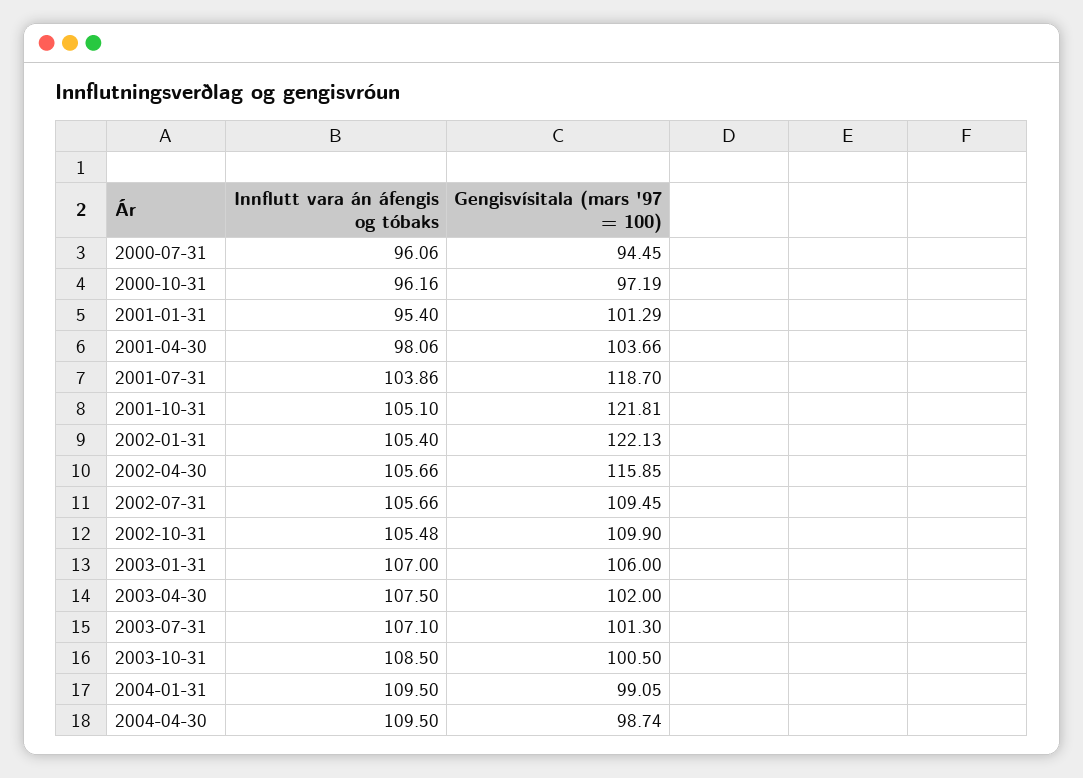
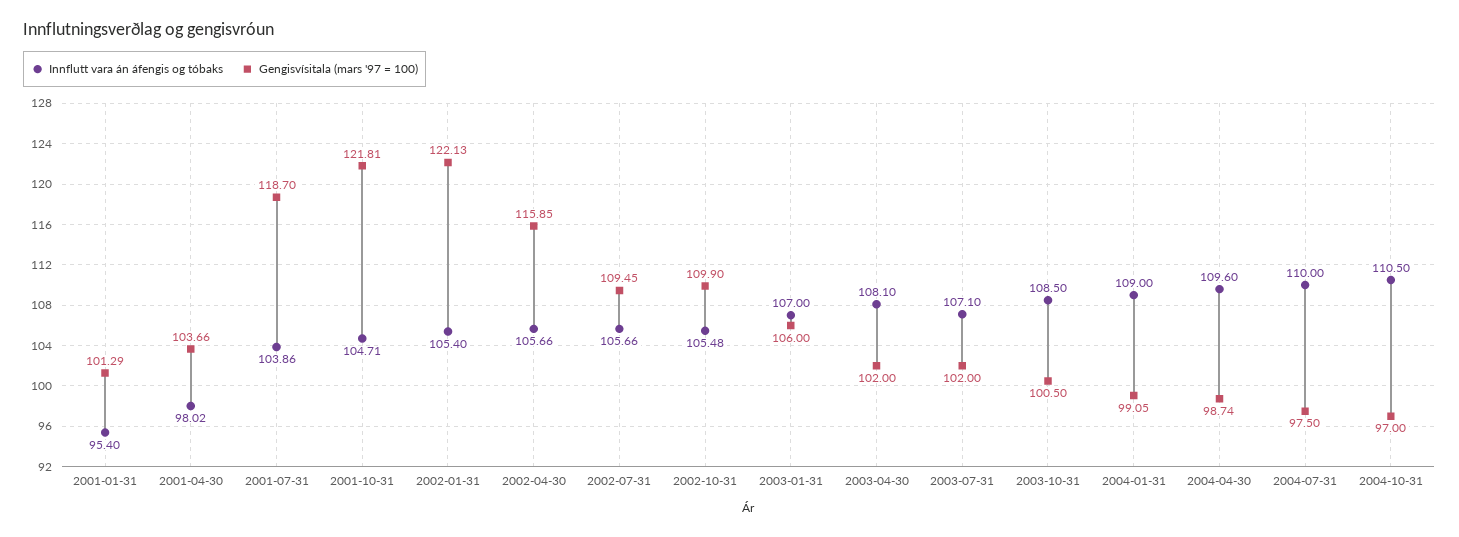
Innflutt vara án áfengis og tóbaks, 2000-07-31: 96.06 -> none
Gengisvísitala (mars '97 = 100), 2000-07-31: 94.45 -> none
Innflutt vara án áfengis og tóbaks, 2000-10-31: 96.16 -> none
Gengisvísitala (mars '97 = 100), 2000-10-31: 97.19 -> none
Innflutt vara án áfengis og tóbaks, 2001-04-30: 98.06 -> 98.02
Innflutt vara án áfengis og tóbaks, 2001-10-31: 105.1 -> 104.71
Innflutt vara án áfengis og tóbaks, 2003-04-30: 107.5 -> 108.1
Gengisvísitala (mars '97 = 100), 2003-07-31: 101.3 -> 102
Innflutt vara án áfengis og tóbaks, 2004-01-31: 109.5 -> 109
Innflutt vara án áfengis og tóbaks, 2004-04-30: 109.5 -> 109.6
Innflutt vara án áfengis og tóbaks, 2004-07-31: none -> 110
Gengisvísitala (mars '97 = 100), 2004-07-31: none -> 97.5
Innflutt vara án áfengis og tóbaks, 2004-10-31: none -> 110.5
Gengisvísitala (mars '97 = 100), 2004-10-31: none -> 97

